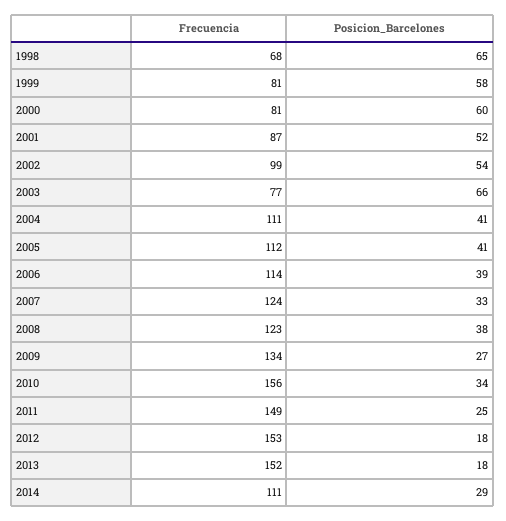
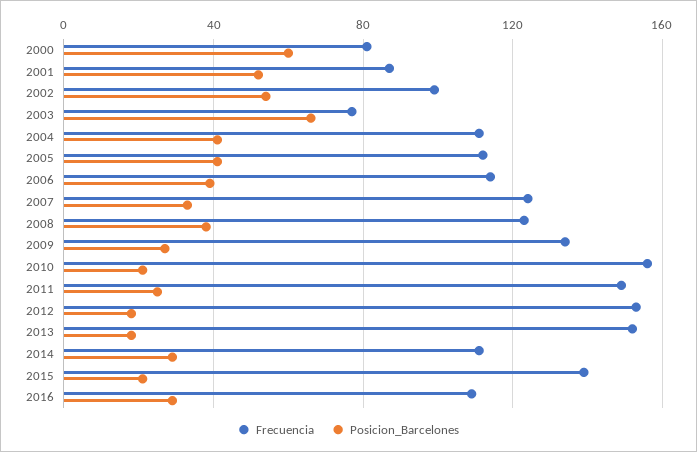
Frecuencia, 1998: 68 -> none
Posicion_Barcelones, 1998: 65 -> none
Frecuencia, 1999: 81 -> none
Posicion_Barcelones, 1999: 58 -> none
Posicion_Barcelones, 2010: 34 -> 20
Frecuencia, 2015: none -> 140
Posicion_Barcelones, 2015: none -> 20
Frecuencia, 2016: none -> 110
Posicion_Barcelones, 2016: none -> 30

